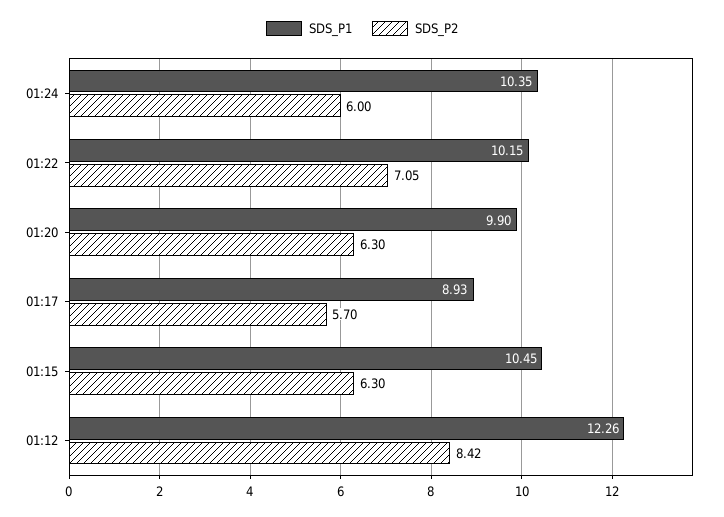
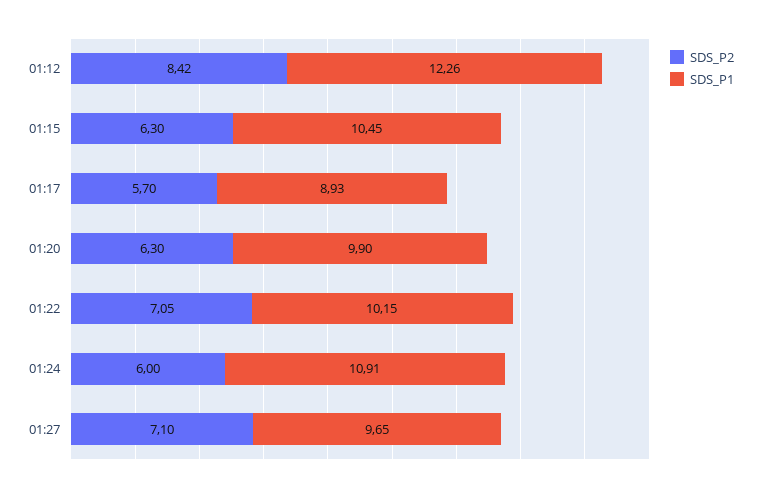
SDS_P1, 01:24: 10.35 -> 10.91
SDS_P2, 01:27: none -> 7.1
SDS_P1, 01:27: none -> 9.65

